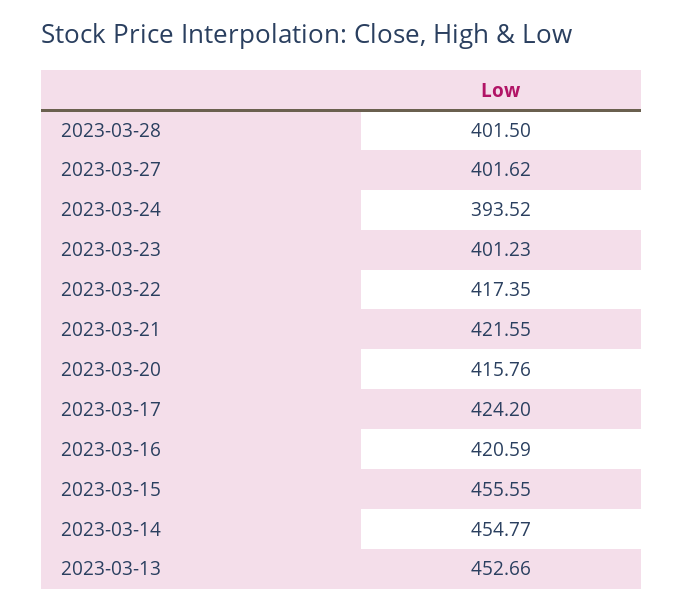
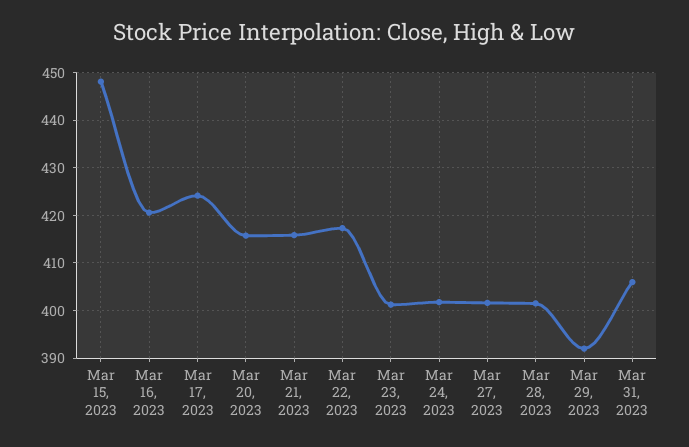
2023-03-24: 393.52 -> 402
2023-03-21: 421.55 -> 416
2023-03-15: 455.55 -> 448
2023-03-14: 454.77 -> none
2023-03-13: 452.66 -> none
Mar 29, 2023: none -> 392
Mar 31, 2023: none -> 406

